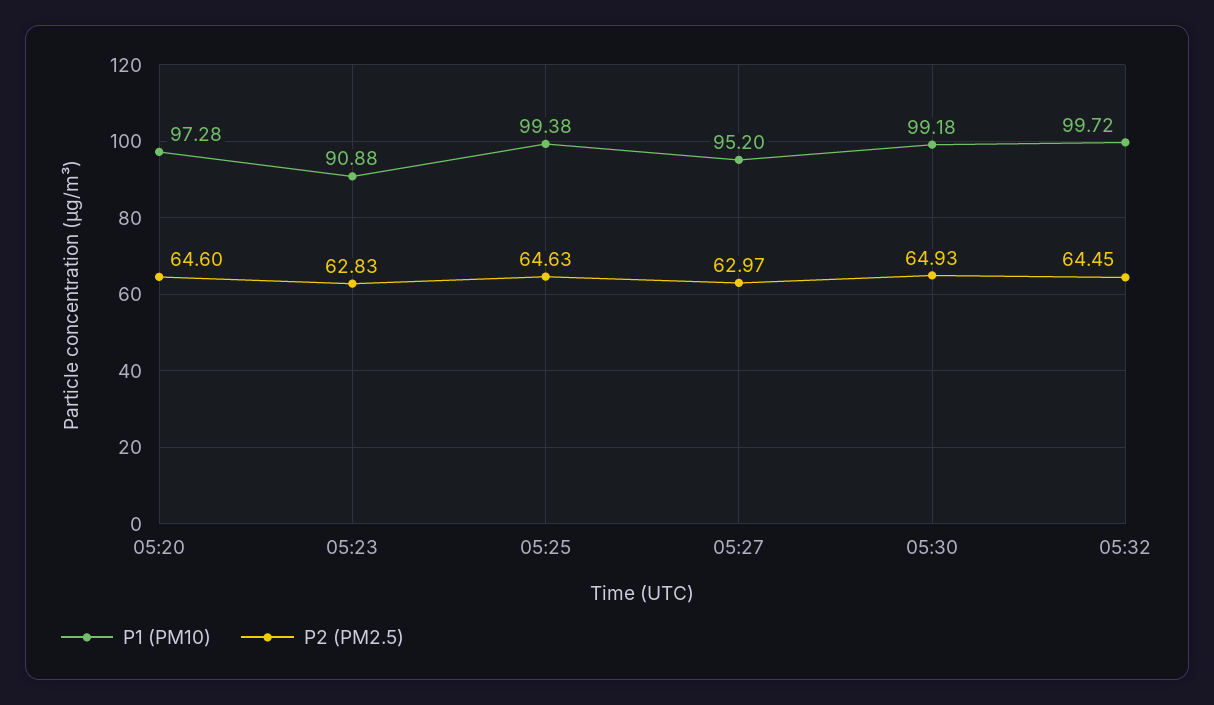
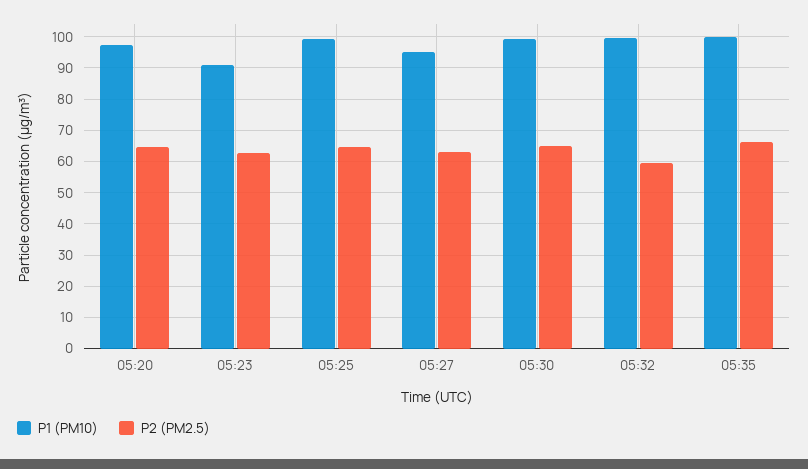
P2 (PM2.5), 05:32: 64.45 -> 60
P1 (PM10), 05:35: none -> 100
P2 (PM2.5), 05:35: none -> 66

